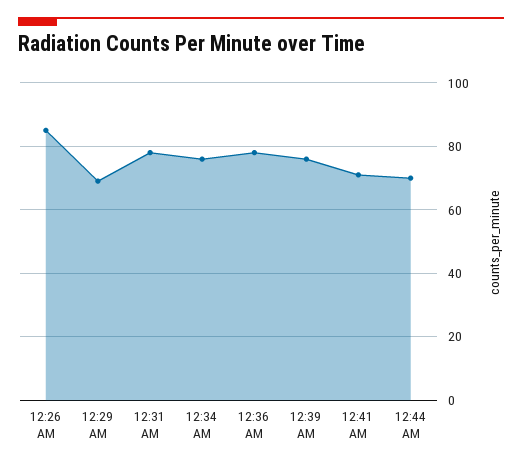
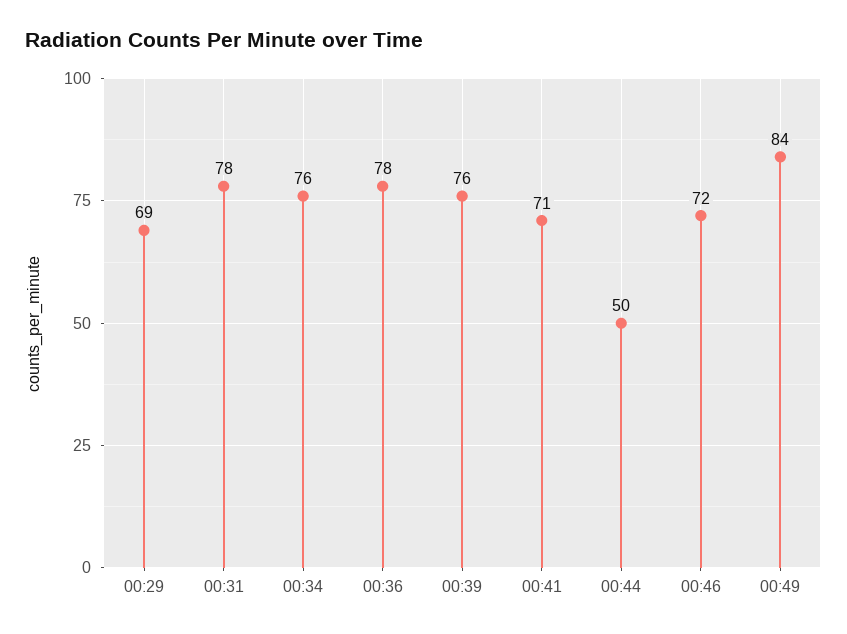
12:26 AM: 85 -> none
12:44 AM: 70 -> 50
00:46: none -> 72
00:49: none -> 84

